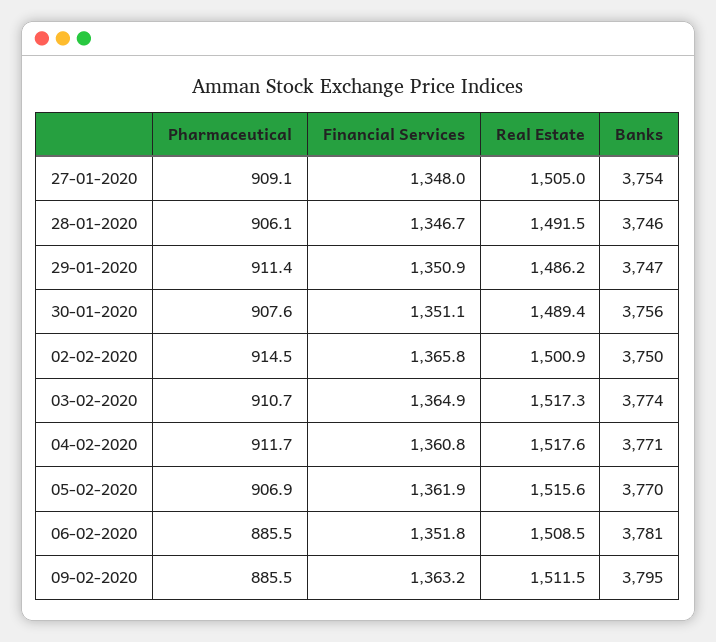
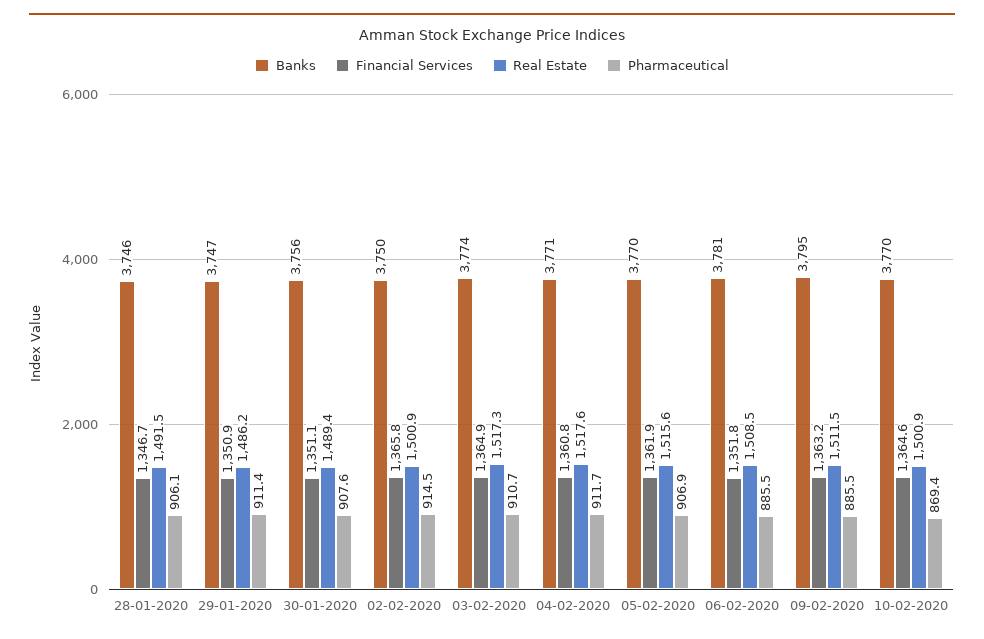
Pharmaceutical, 27-01-2020: 909.1 -> none
Financial Services, 27-01-2020: 1348 -> none
Real Estate, 27-01-2020: 1505 -> none
Banks, 27-01-2020: 3754 -> none
Banks, 10-02-2020: none -> 3770
Financial Services, 10-02-2020: none -> 1364.6
Real Estate, 10-02-2020: none -> 1500.9
Pharmaceutical, 10-02-2020: none -> 869.4

